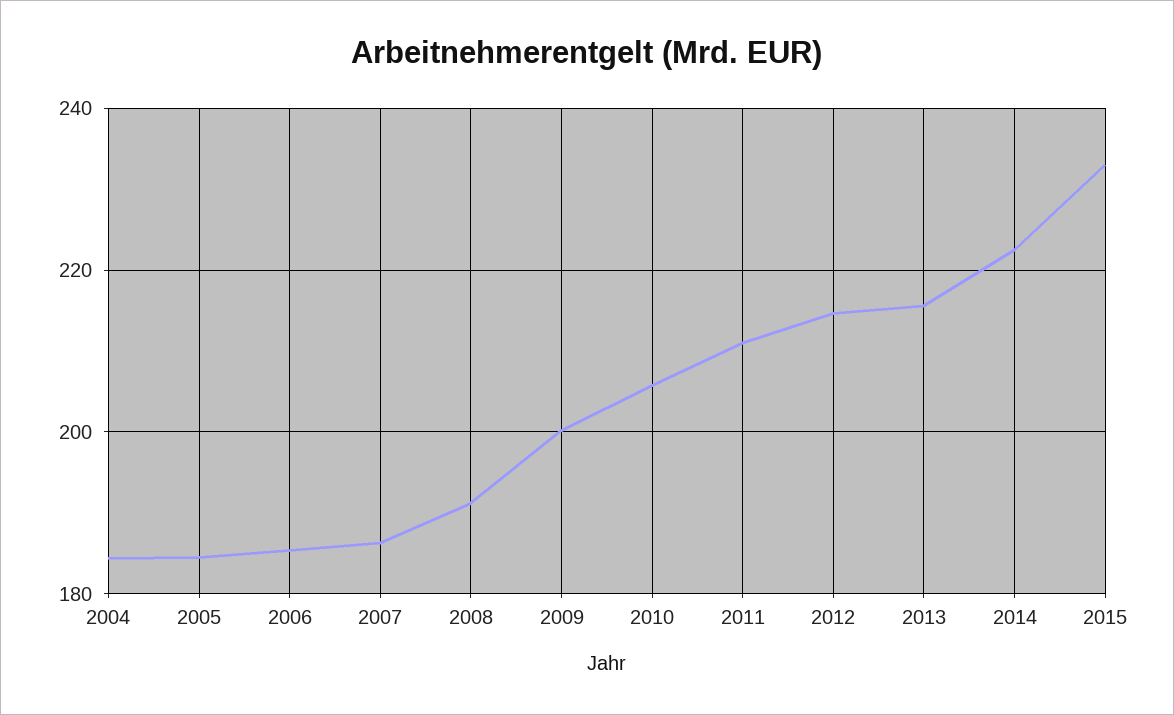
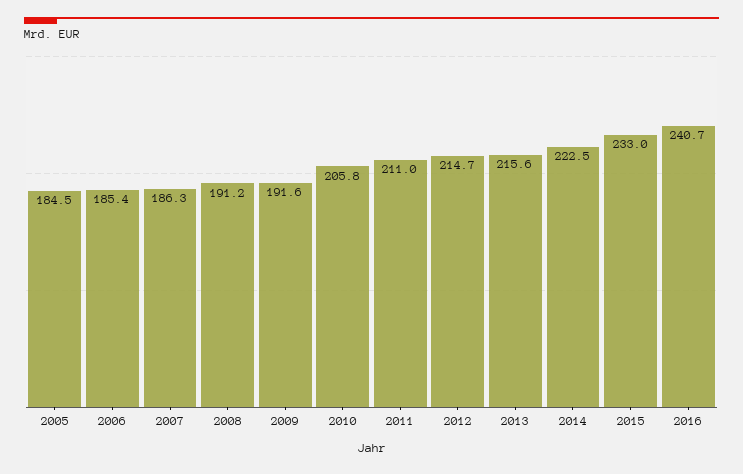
2004: 184 -> none
2009: 200 -> 191.6
2016: none -> 240.7

